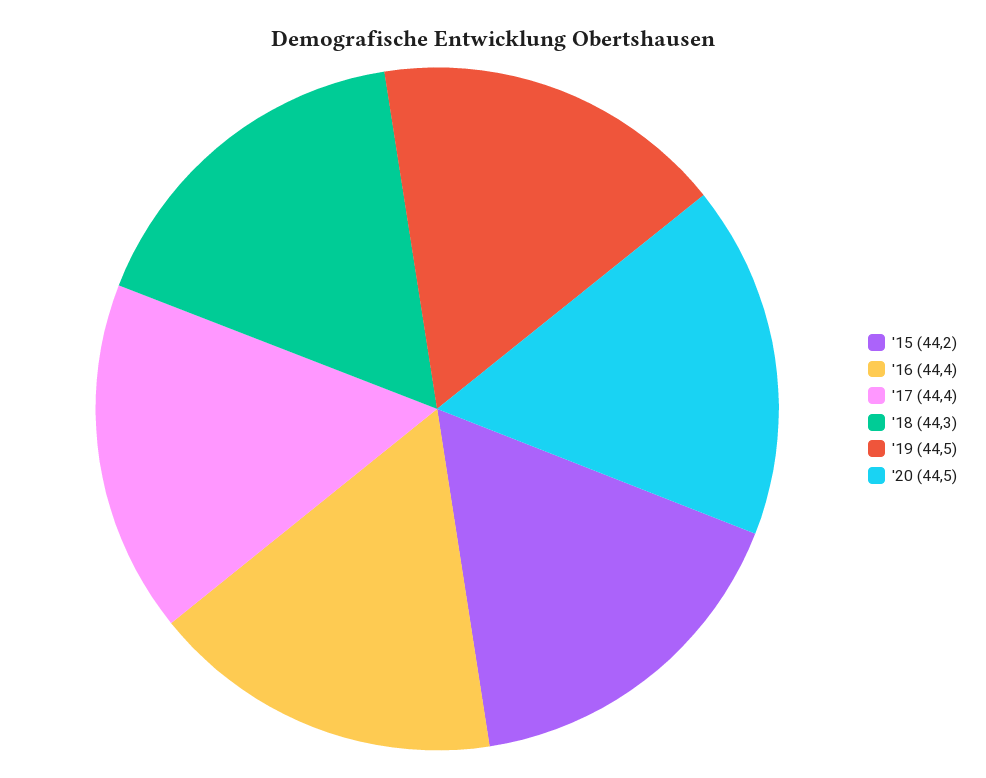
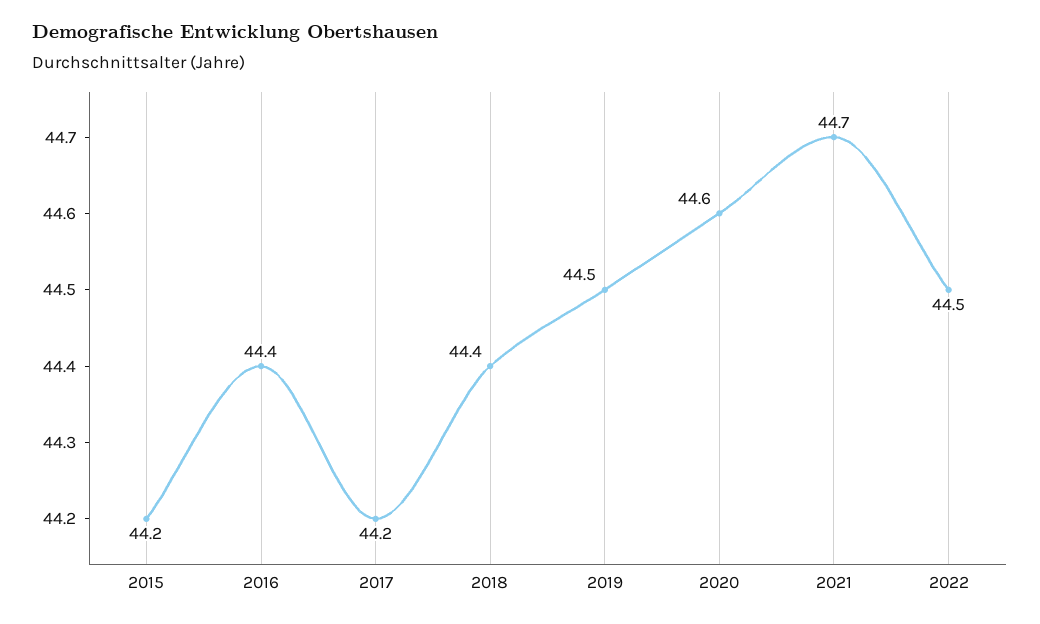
'17: 44.4 -> 44.2
'18: 44.3 -> 44.4
'20: 44.5 -> 44.6
2021: none -> 44.7
2022: none -> 44.5

